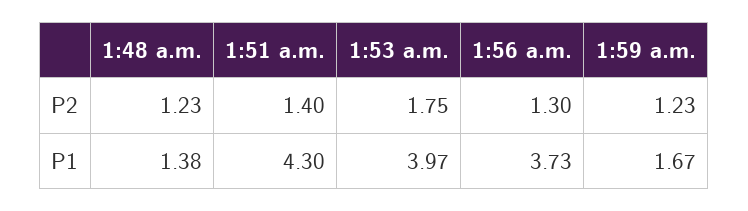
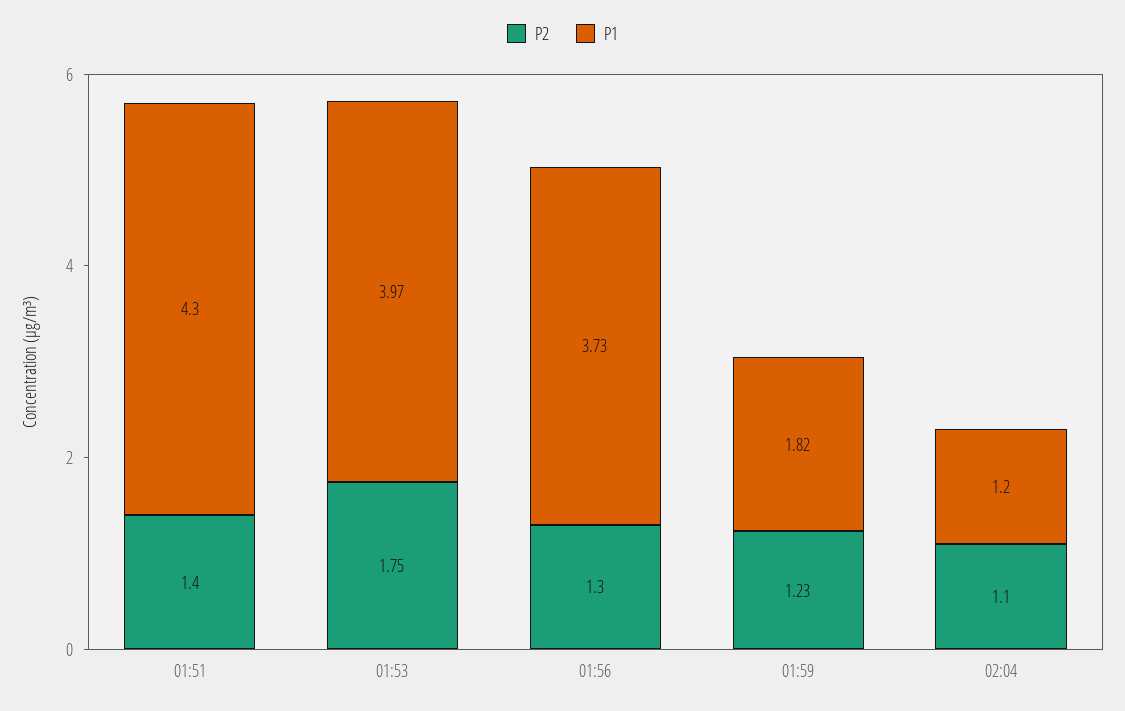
P2, 1:48 a.m.: 1.23 -> none
P1, 1:48 a.m.: 1.38 -> none
P1, 1:59 a.m.: 1.67 -> 1.82
P2, 02:04: none -> 1.1
P1, 02:04: none -> 1.2

